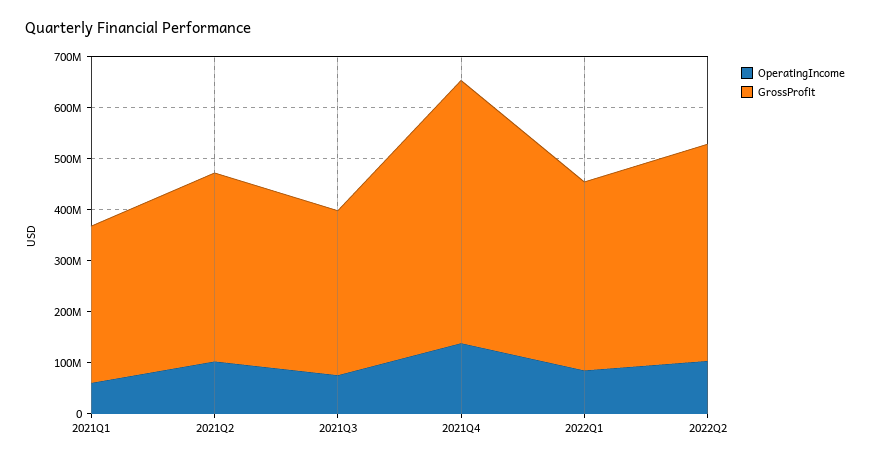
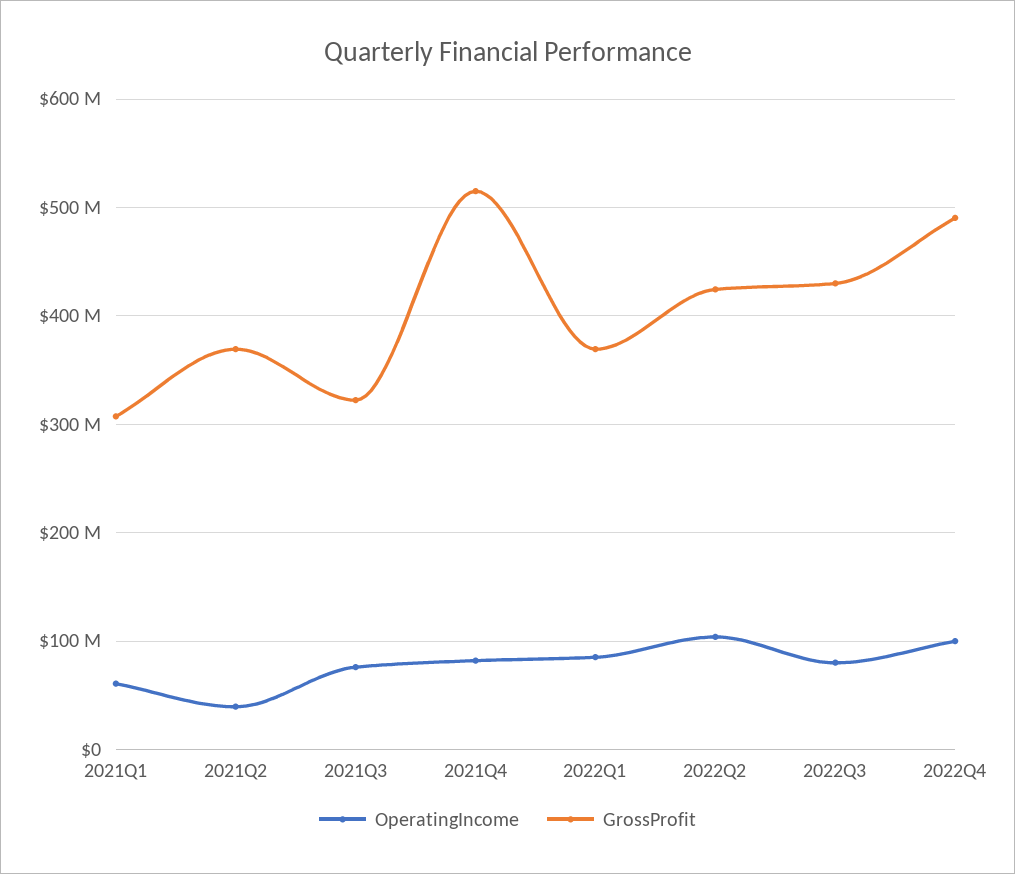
OperatingIncome, 2021Q2: 100000000 -> 40000000
OperatingIncome, 2021Q4: 140000000 -> 80000000
OperatingIncome, 2022Q3: none -> 80000000
GrossProfit, 2022Q3: none -> 430000000
OperatingIncome, 2022Q4: none -> 100000000
GrossProfit, 2022Q4: none -> 490000000

